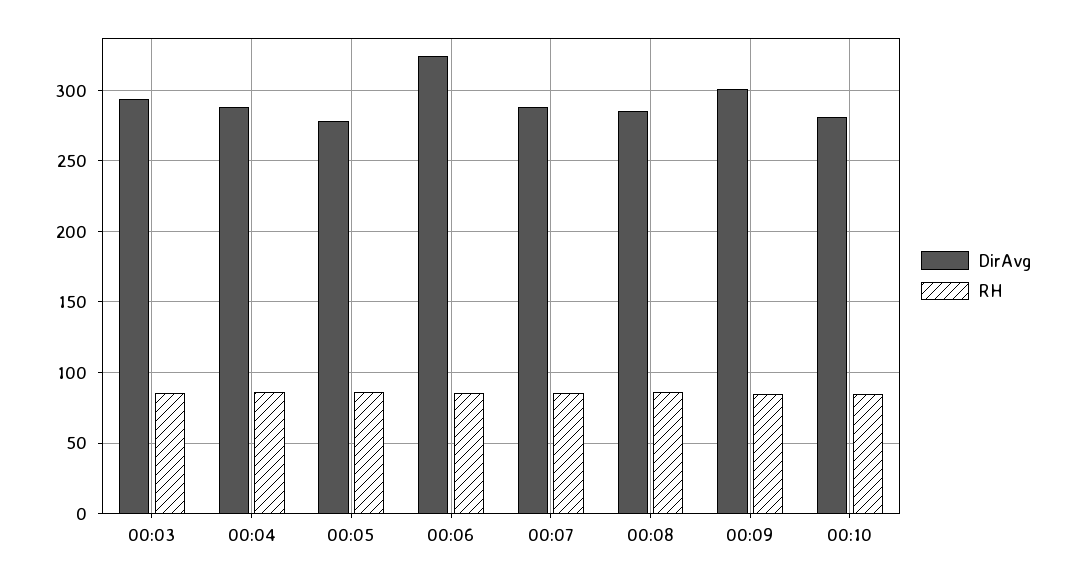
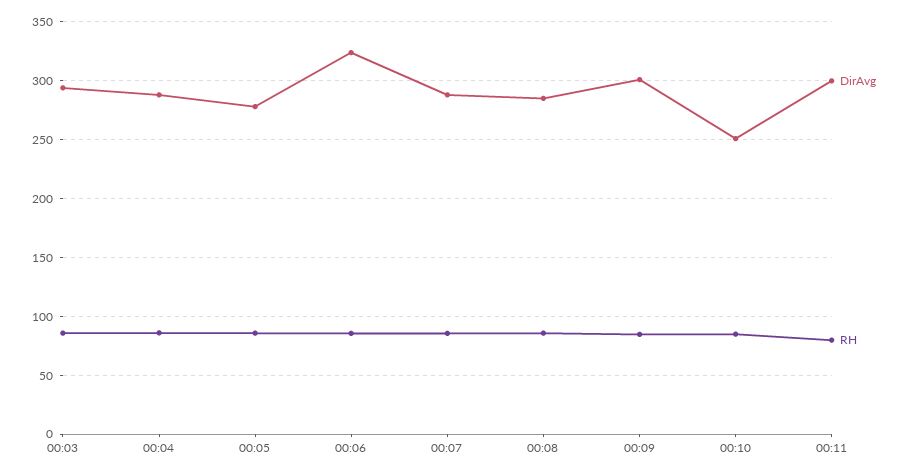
DirAvg, 00:10: 280 -> 250
DirAvg, 00:11: none -> 300
RH, 00:11: none -> 80

